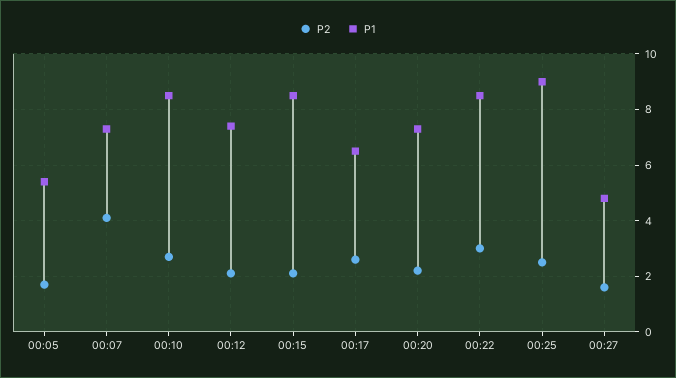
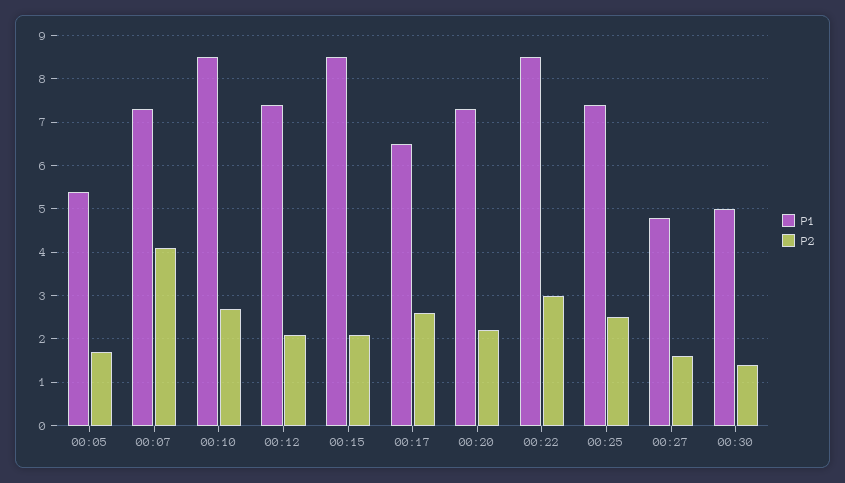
P1, 00:25: 9 -> 7.5
P1, 00:30: none -> 5
P2, 00:30: none -> 1.5

